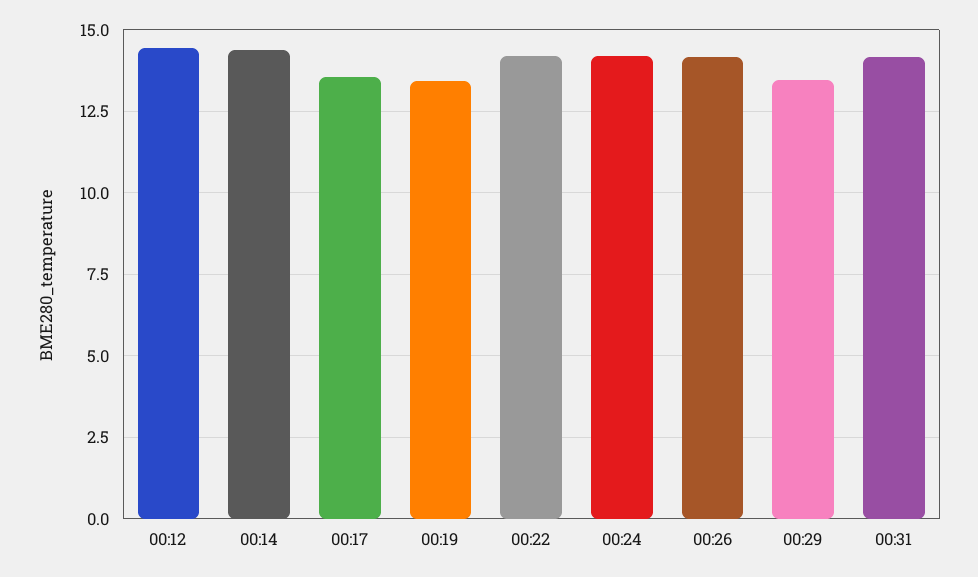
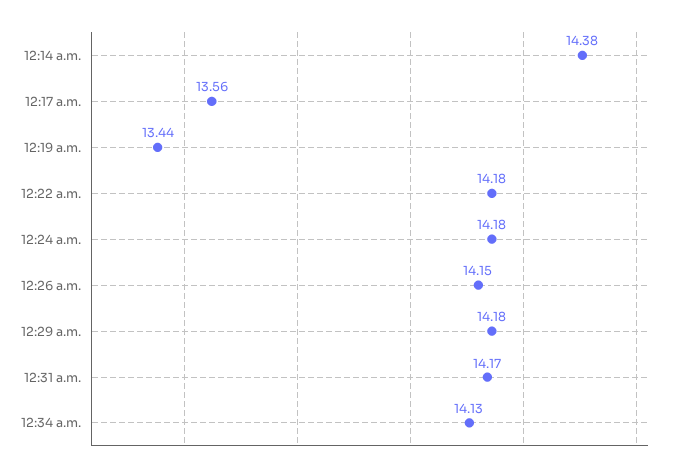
00:12: 14.5 -> none
00:29: 13.5 -> 14.18
12:34 a.m.: none -> 14.13

